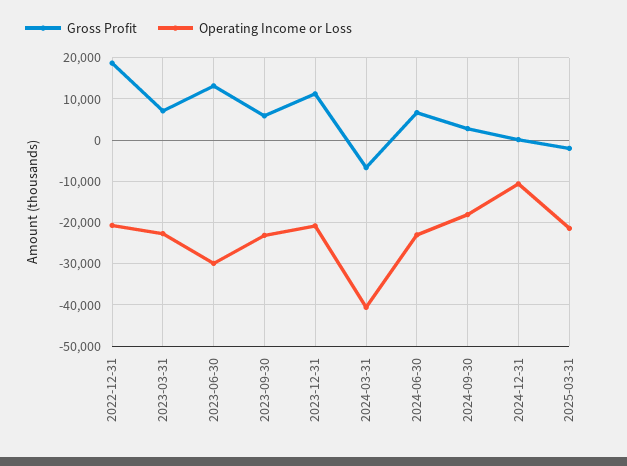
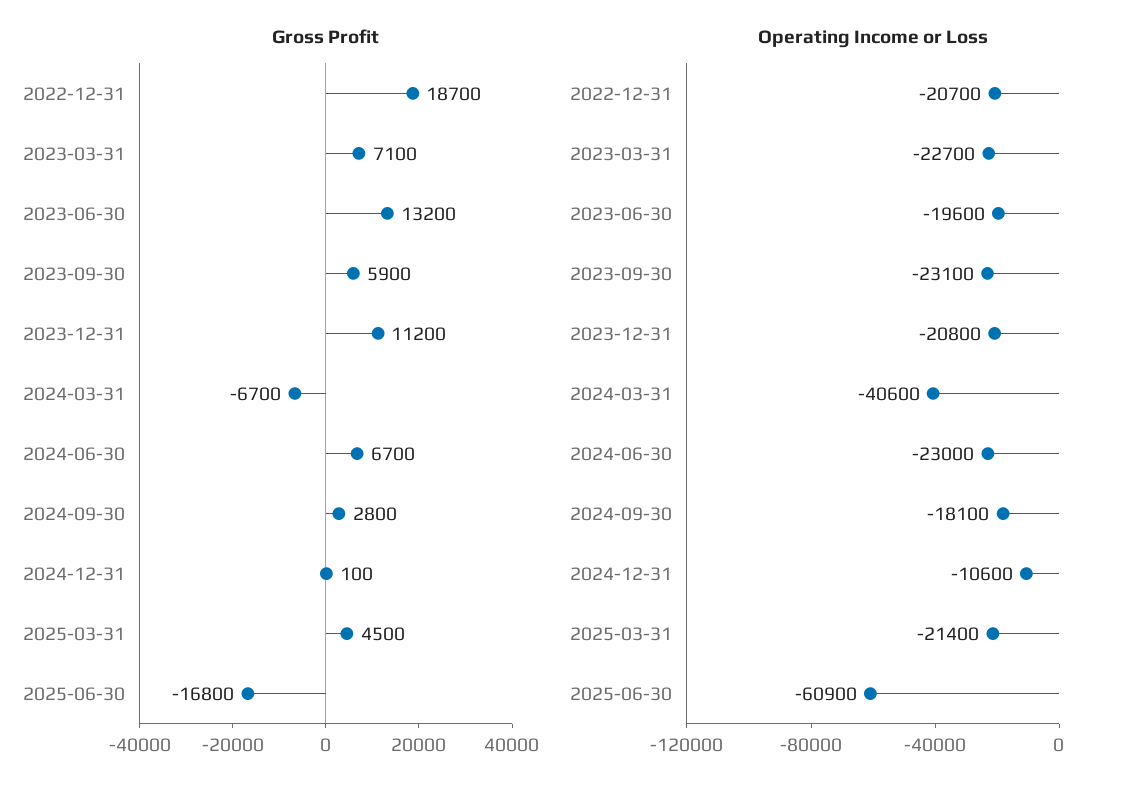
Operating Income or Loss, 2023-06-30: -30000 -> -19600
Gross Profit, 2025-03-31: -2000 -> 4500
Gross Profit, 2025-06-30: none -> -16800
Operating Income or Loss, 2025-06-30: none -> -60900

